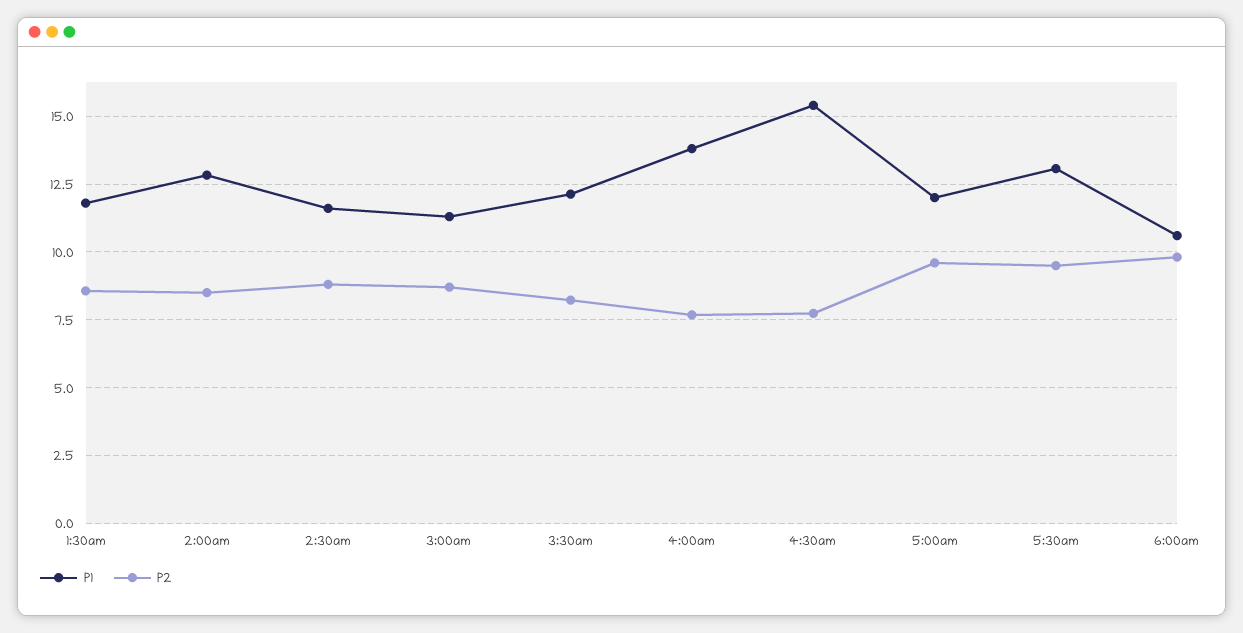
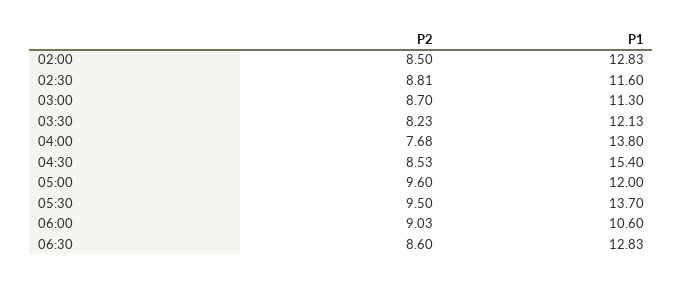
P1, 1:30am: 11.75 -> none
P2, 1:30am: 8.5 -> none
P2, 4:30am: 7.75 -> 8.53
P1, 5:30am: 13 -> 13.7
P2, 6:00am: 9.75 -> 9.03
P2, 06:30: none -> 8.6
P1, 06:30: none -> 12.83

